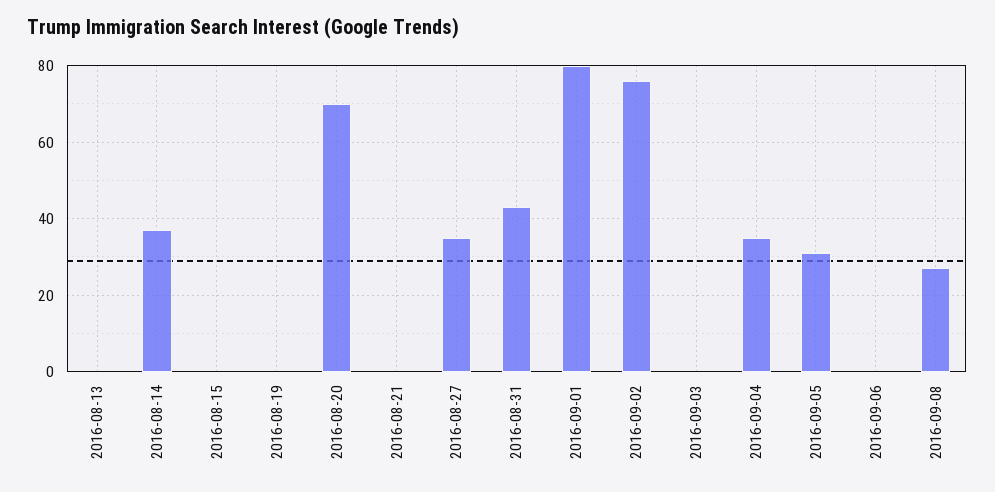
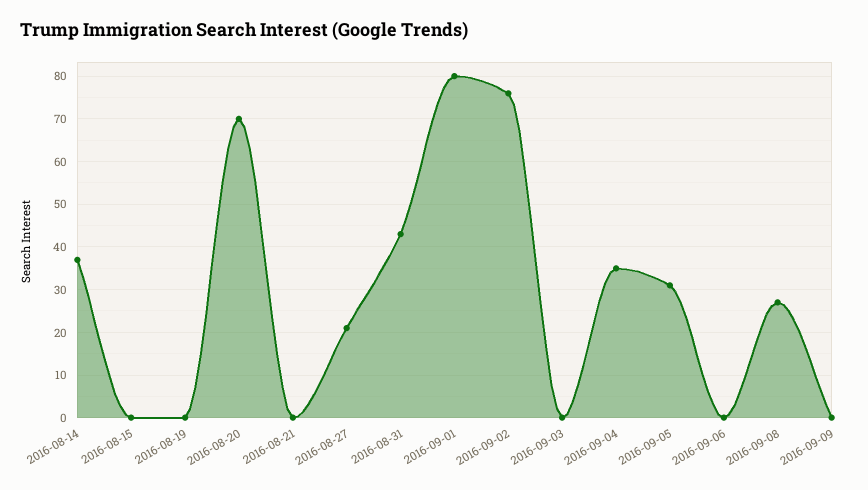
2016-08-13: 0 -> none
2016-08-27: 35 -> 20
2016-09-09: none -> 0

